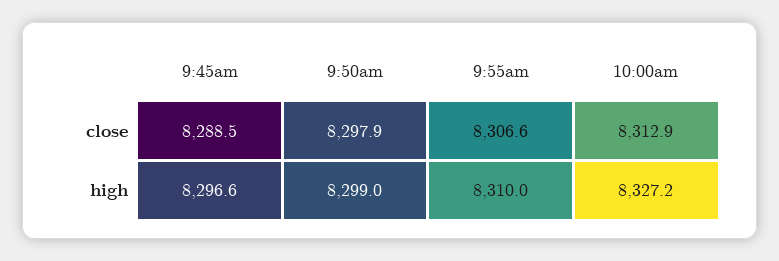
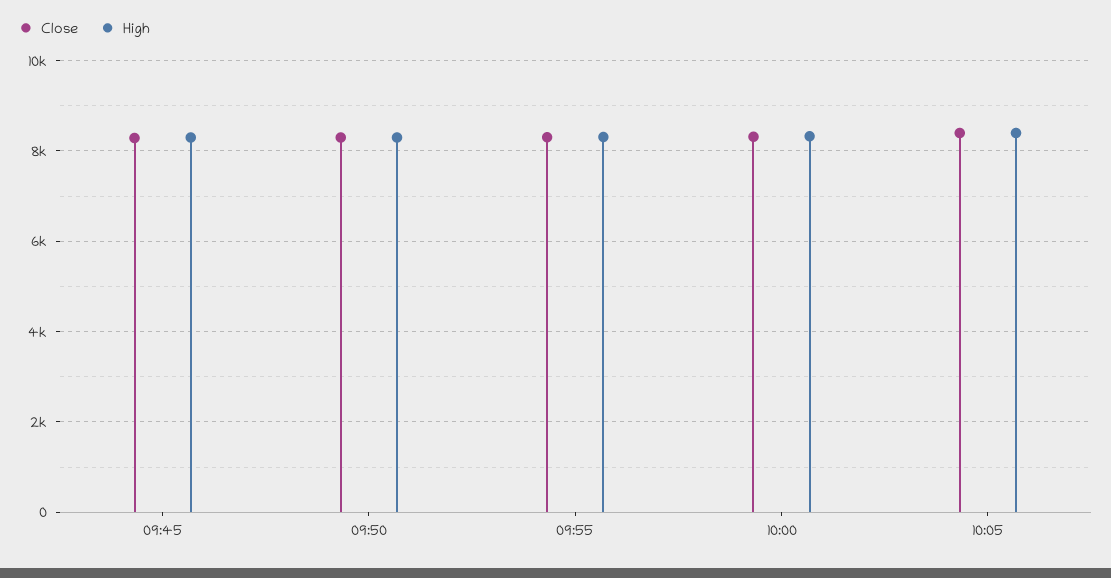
close, 10:05: none -> 8400
high, 10:05: none -> 8400

